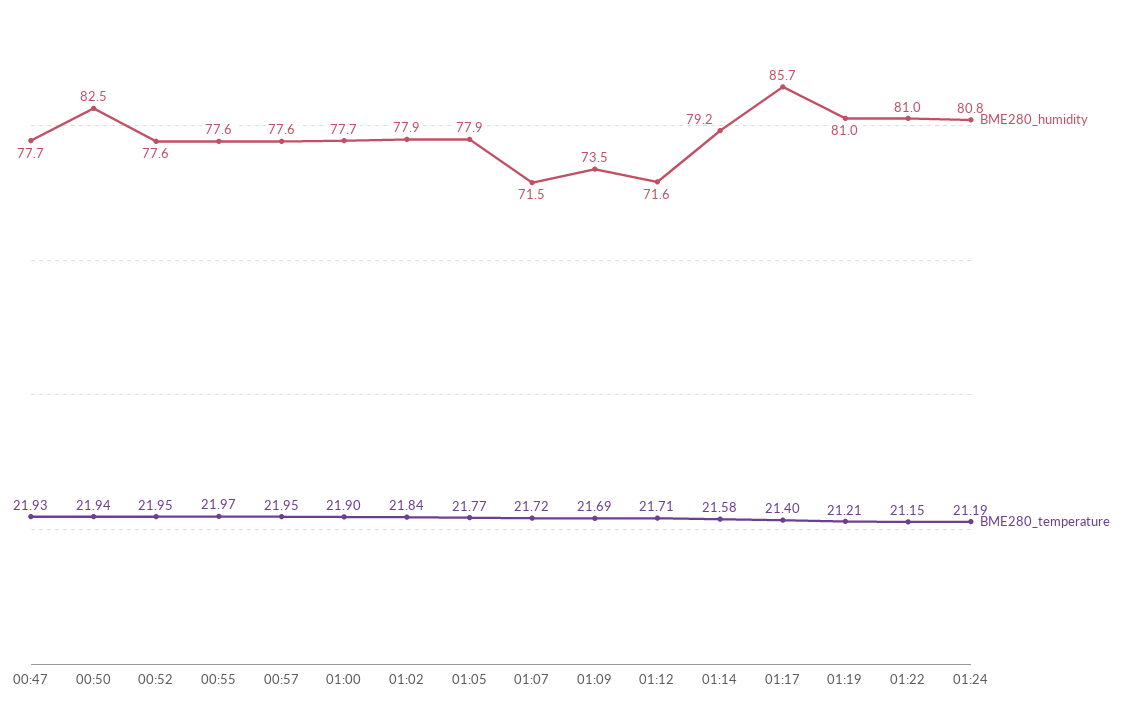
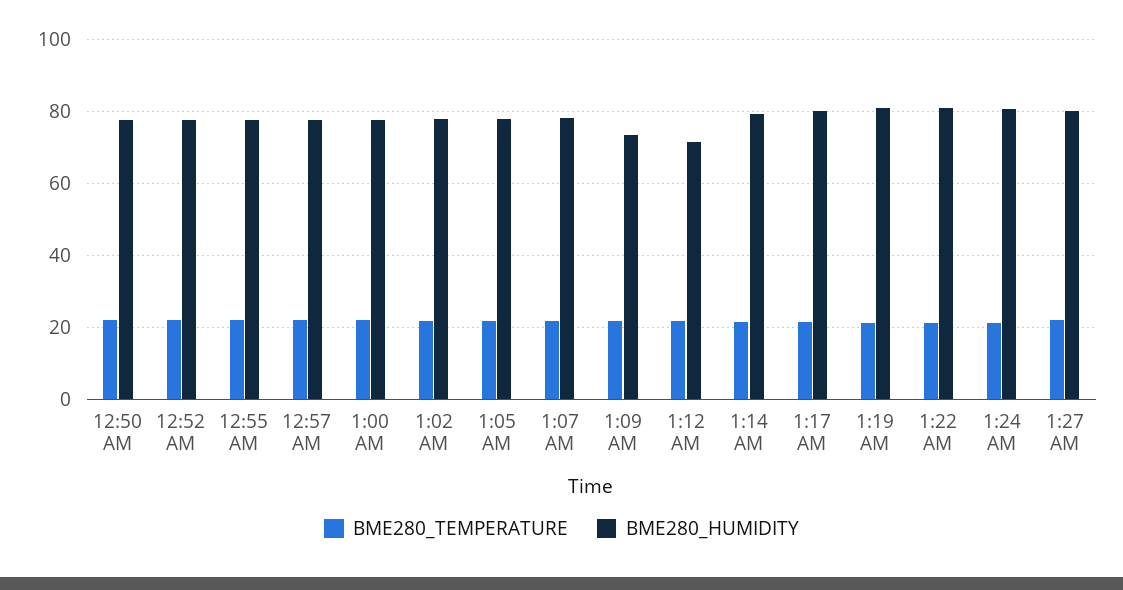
BME280_humidity, 00:47: 77.7 -> none
BME280_temperature, 00:47: 21.93 -> none
BME280_humidity, 00:50: 82.5 -> 78
BME280_humidity, 01:07: 71.5 -> 78
BME280_humidity, 01:17: 85.7 -> 80
BME280_temperature, 1:27 AM: none -> 22
BME280_humidity, 1:27 AM: none -> 80

